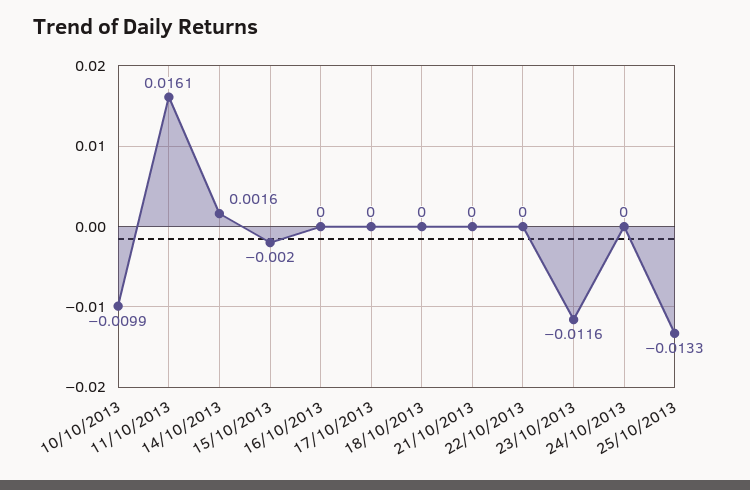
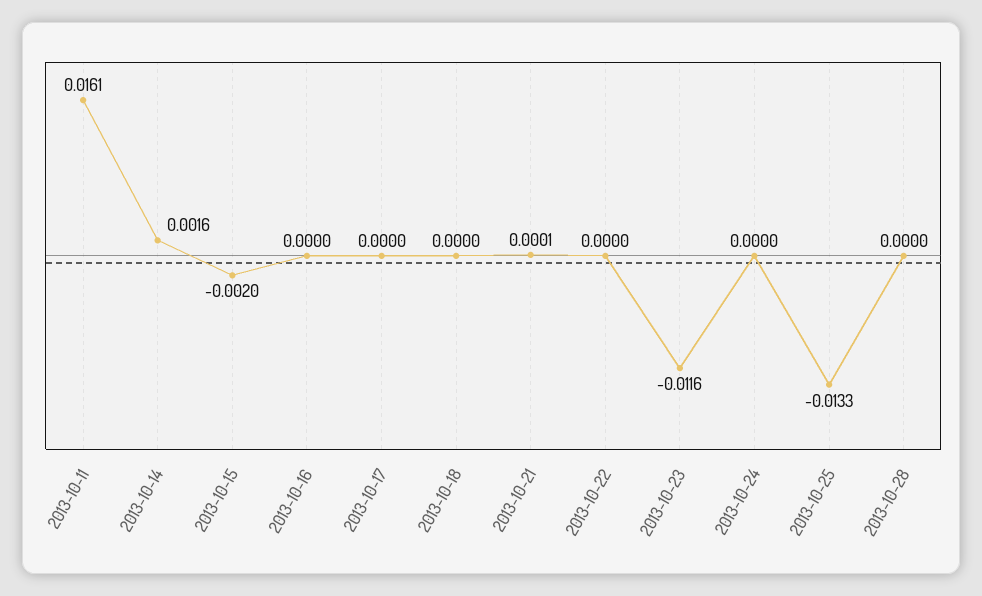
10/10/2013: -0.0099 -> none
21/10/2013: 0 -> 0.0001
2013-10-28: none -> 0

